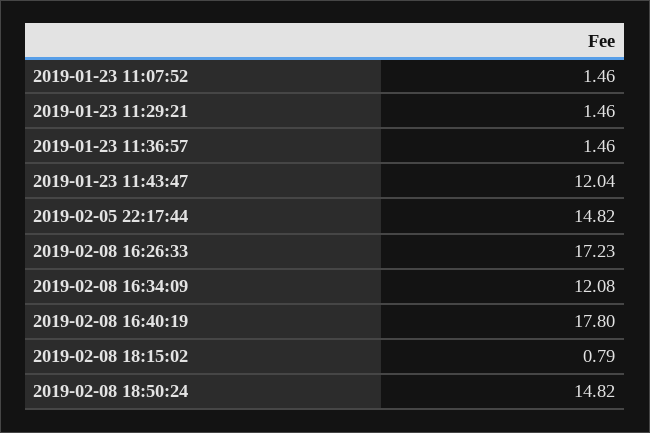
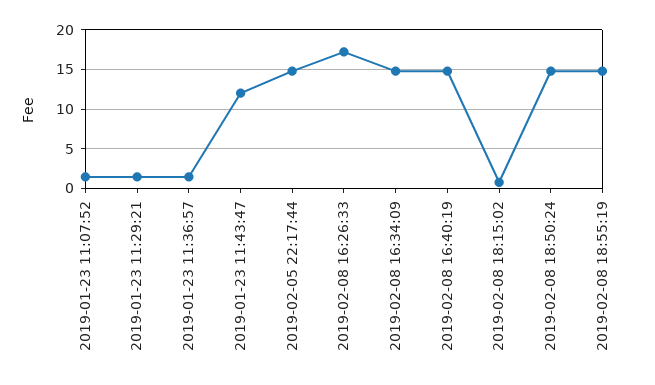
2019-02-08 16:34:09: 12.08 -> 15
2019-02-08 16:40:19: 17.8 -> 15
2019-02-08 18:55:19: none -> 15

